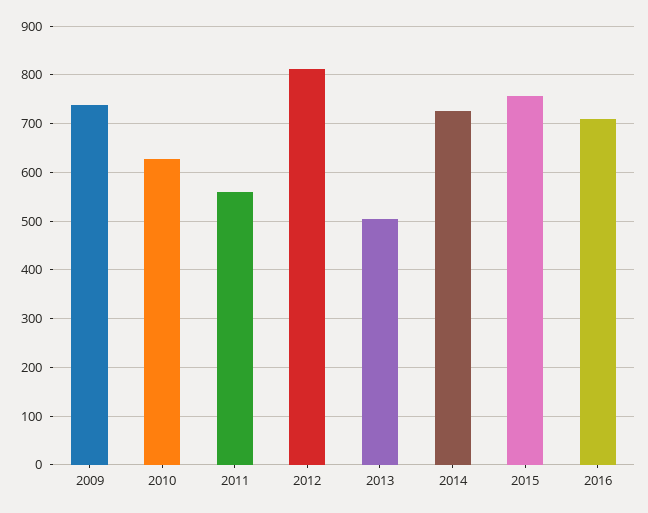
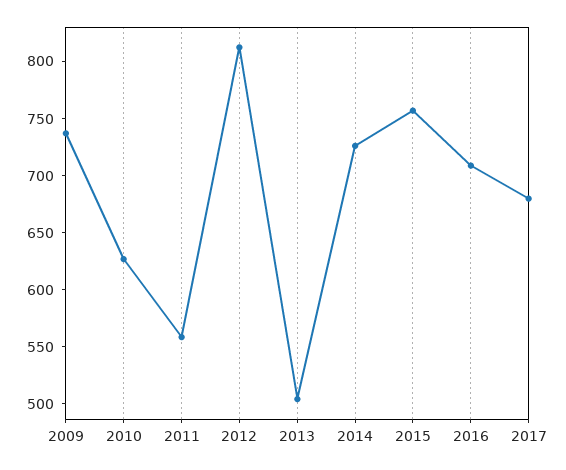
2017: none -> 680

